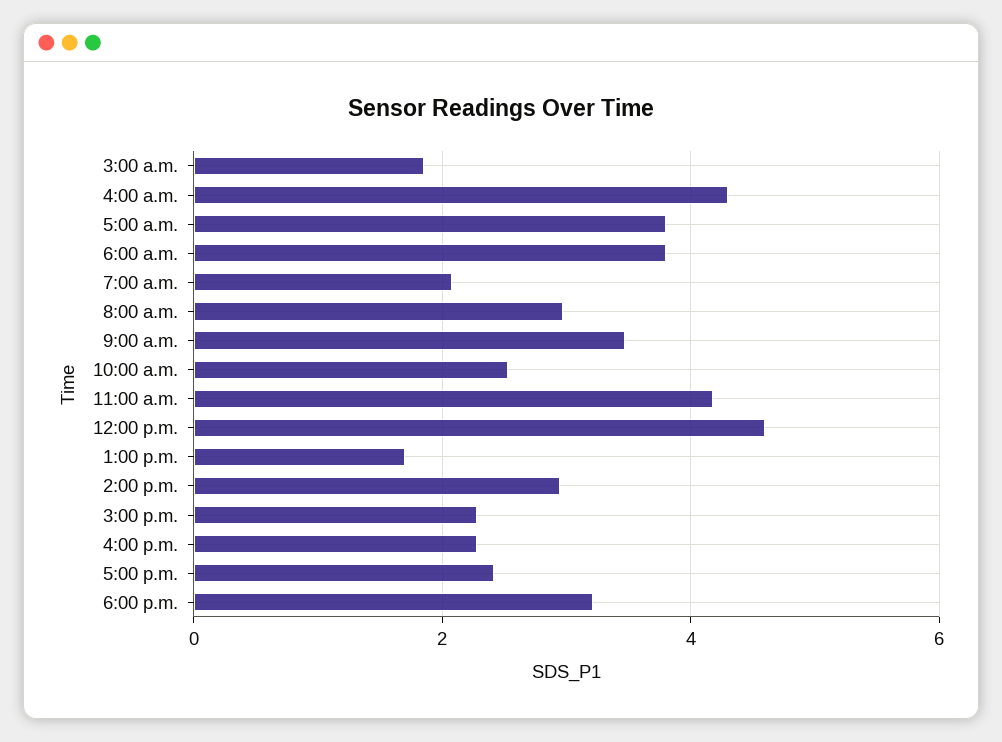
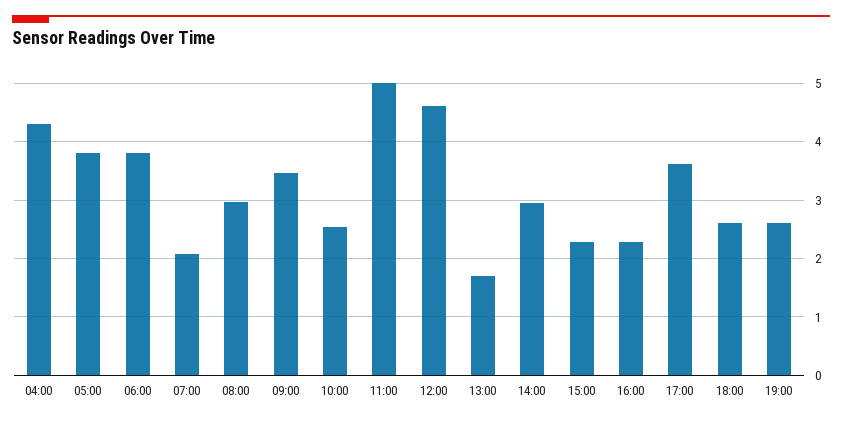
3:00 a.m.: 1.8 -> none
11:00 a.m.: 4.2 -> 5
5:00 p.m.: 2.4 -> 3.6
6:00 p.m.: 3.2 -> 2.6
19:00: none -> 2.6

